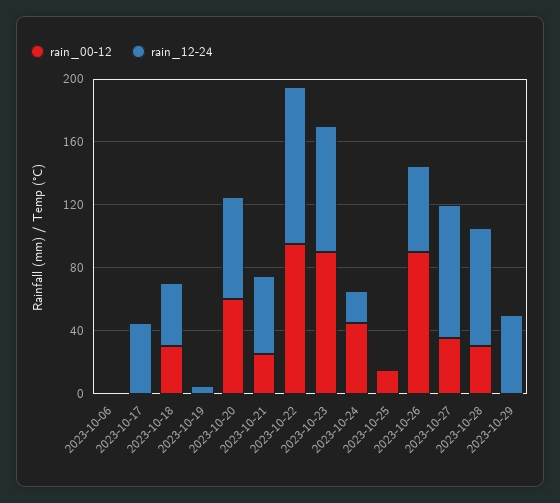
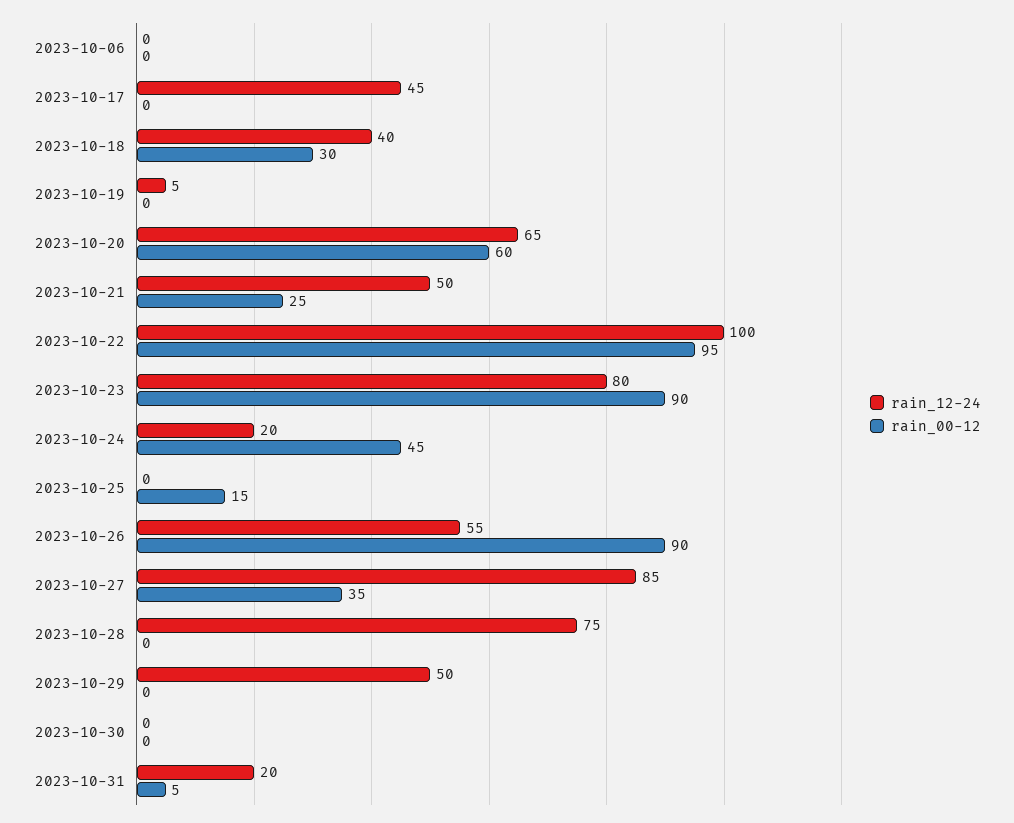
rain_00-12, 2023-10-28: 30 -> 0
rain_12-24, 2023-10-30: none -> 0
rain_00-12, 2023-10-30: none -> 0
rain_12-24, 2023-10-31: none -> 20
rain_00-12, 2023-10-31: none -> 5

